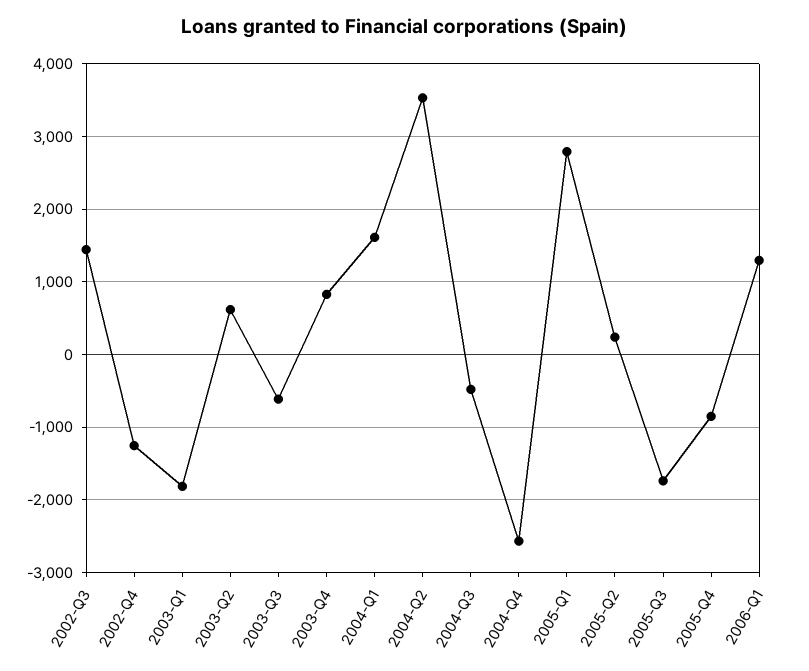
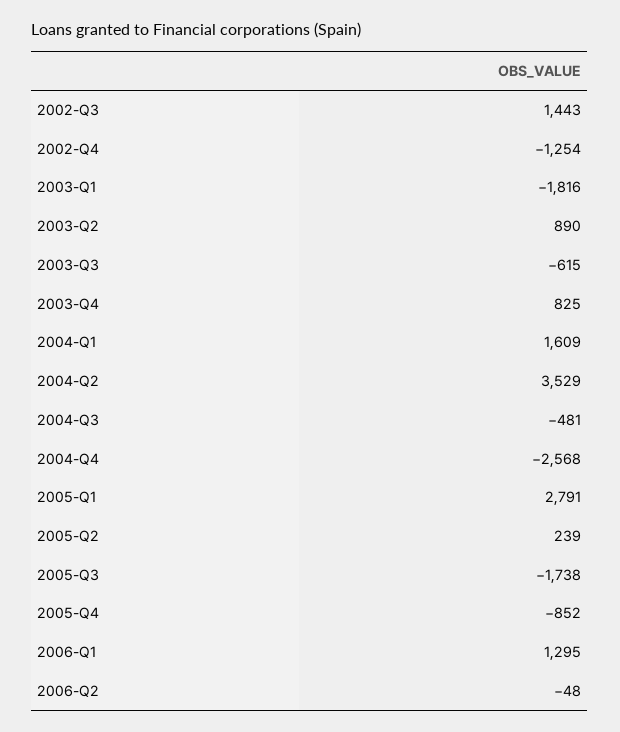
2003-Q2: 600 -> 890
2006-Q2: none -> -48

